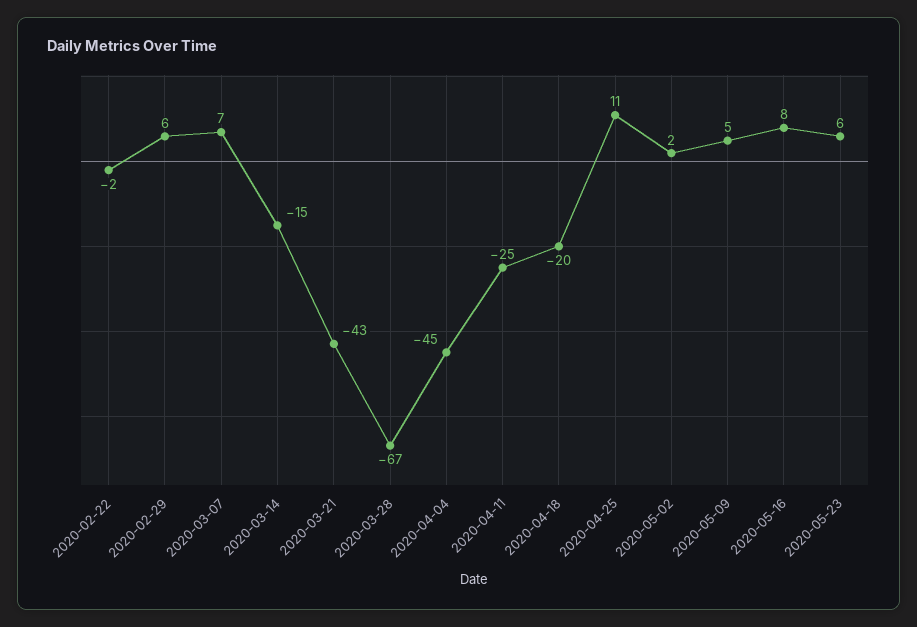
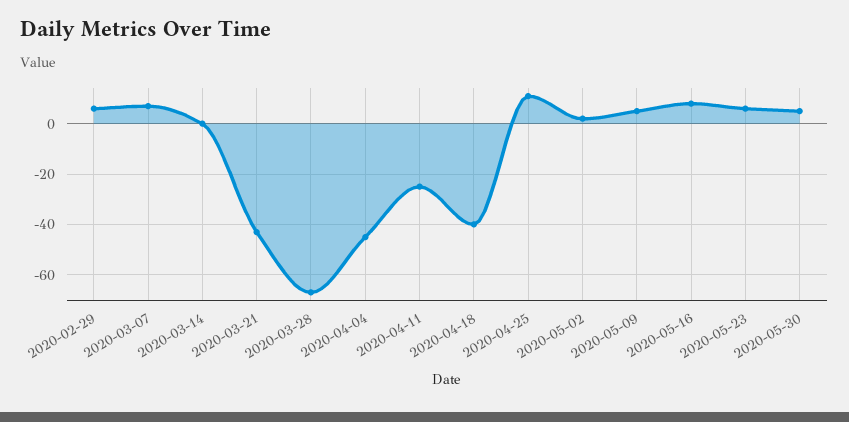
2020-02-22: -2 -> none
2020-03-14: -15 -> 0
2020-04-18: -20 -> -40
2020-05-30: none -> 5

